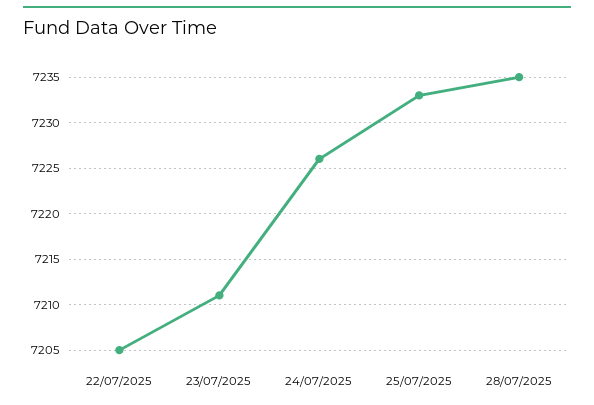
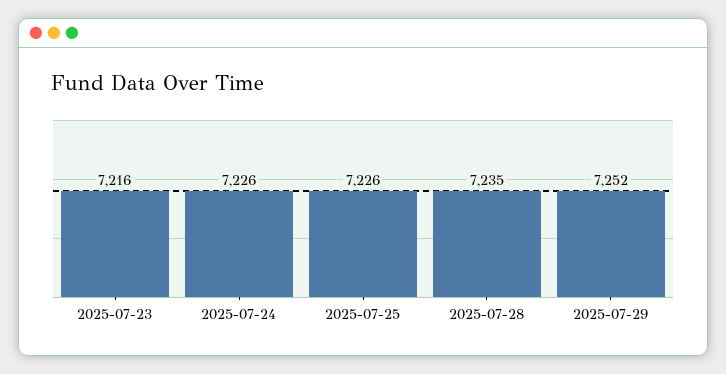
22/07/2025: 7205 -> none
23/07/2025: 7211 -> 7216
25/07/2025: 7233 -> 7226
2025-07-29: none -> 7252

